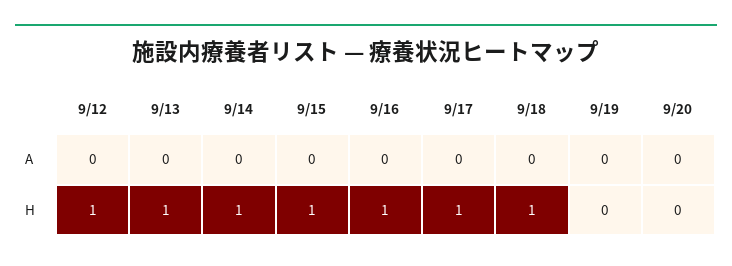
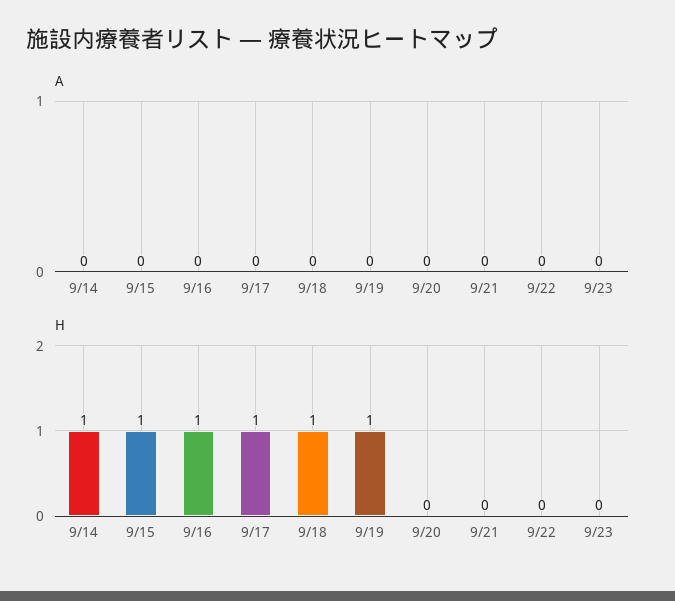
A, 9/12: 0 -> none
A, 9/13: 0 -> none
H, 9/12: 1 -> none
H, 9/13: 1 -> none
H, 9/19: 0 -> 1
A, 9/21: none -> 0
A, 9/22: none -> 0
A, 9/23: none -> 0
H, 9/21: none -> 0
H, 9/22: none -> 0
H, 9/23: none -> 0

